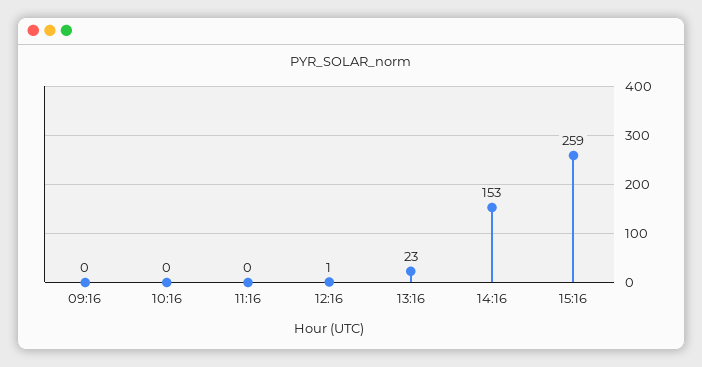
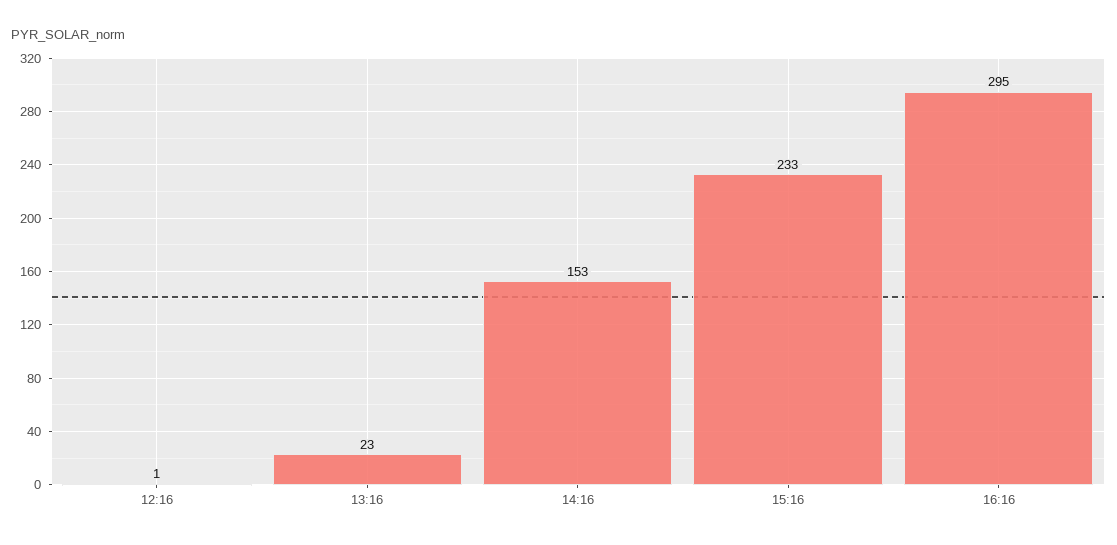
09:16: 0 -> none
10:16: 0 -> none
11:16: 0 -> none
15:16: 259 -> 233
16:16: none -> 295

